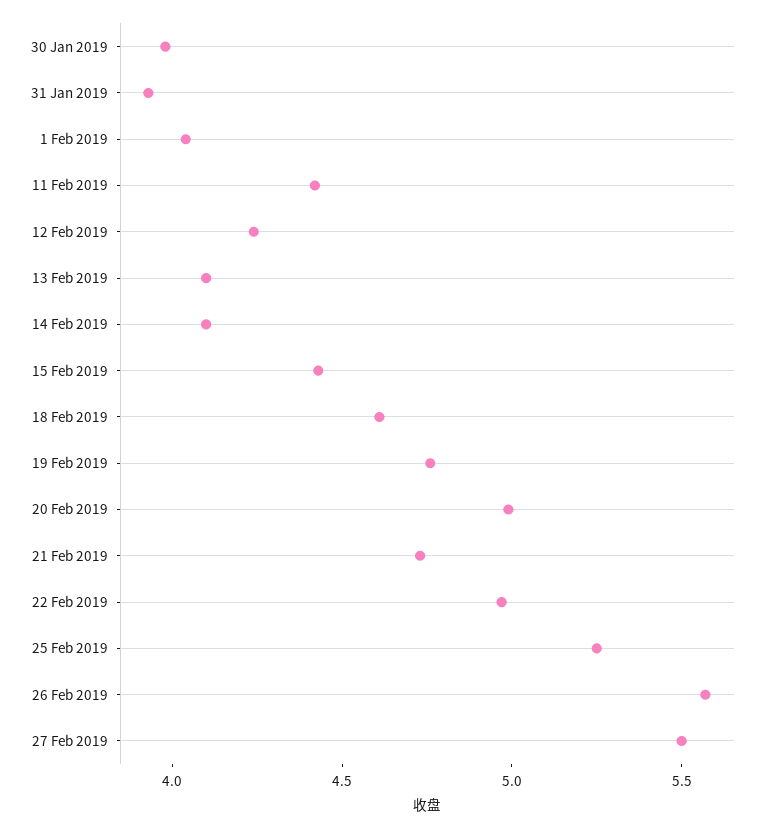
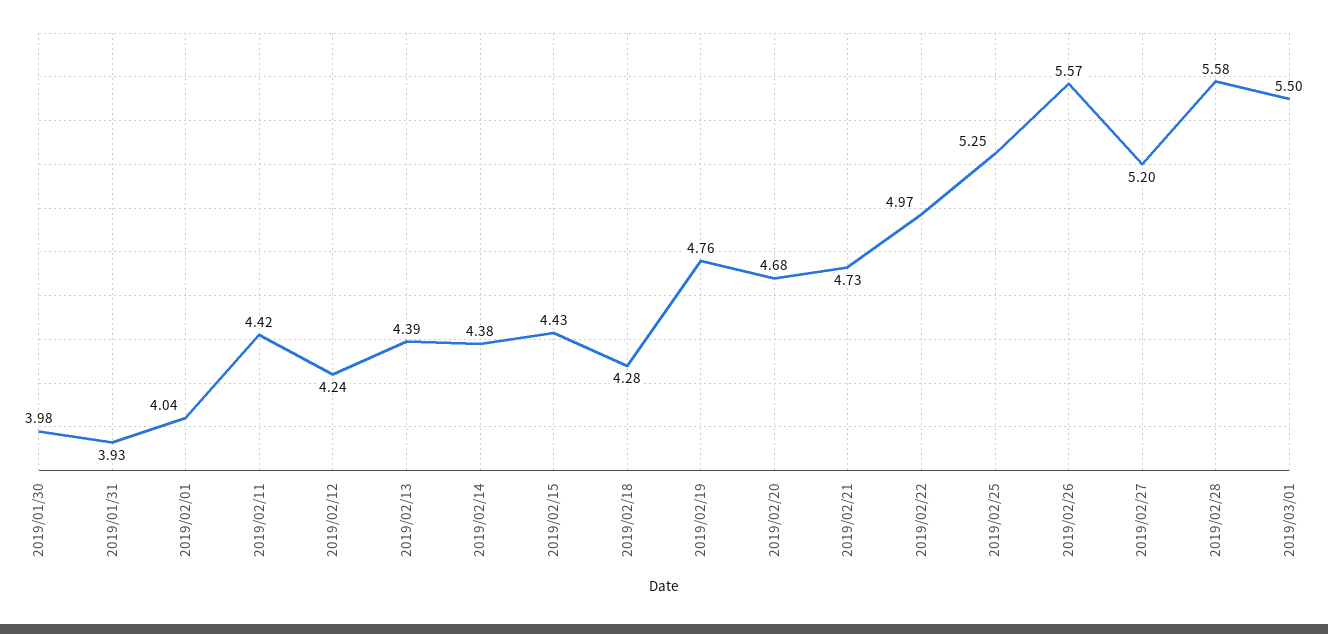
13 Feb 2019: 4.1 -> 4.39
14 Feb 2019: 4.1 -> 4.38
18 Feb 2019: 4.6 -> 4.28
20 Feb 2019: 5 -> 4.68
27 Feb 2019: 5.5 -> 5.2
2019/02/28: none -> 5.58
2019/03/01: none -> 5.5

